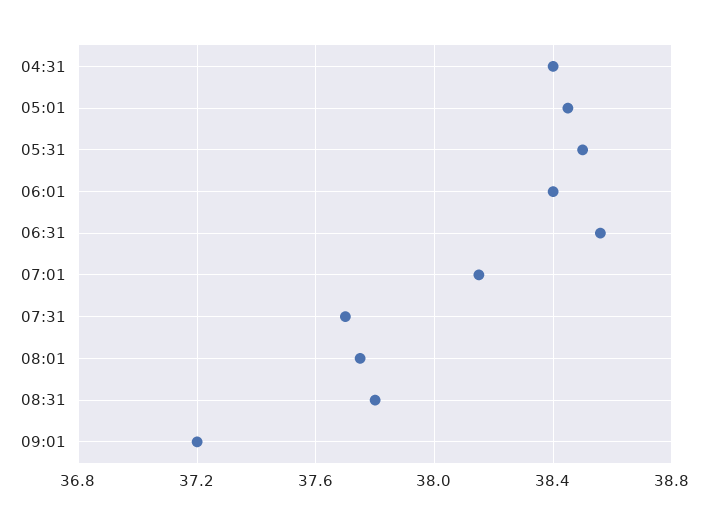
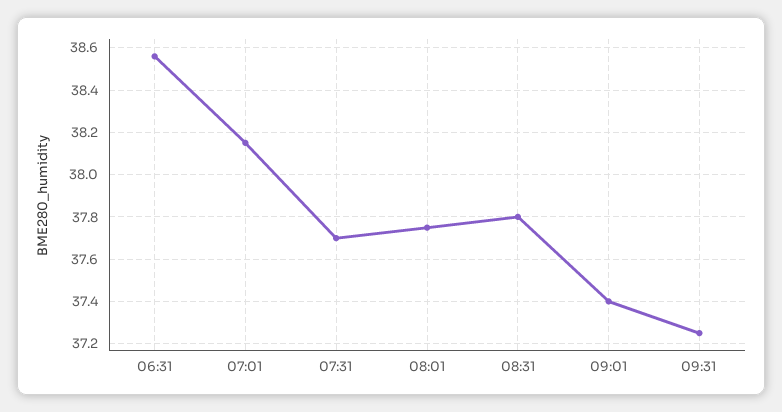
04:31: 38.4 -> none
05:01: 38.45 -> none
05:31: 38.5 -> none
06:01: 38.4 -> none
09:01: 37.2 -> 37.4
09:31: none -> 37.25

